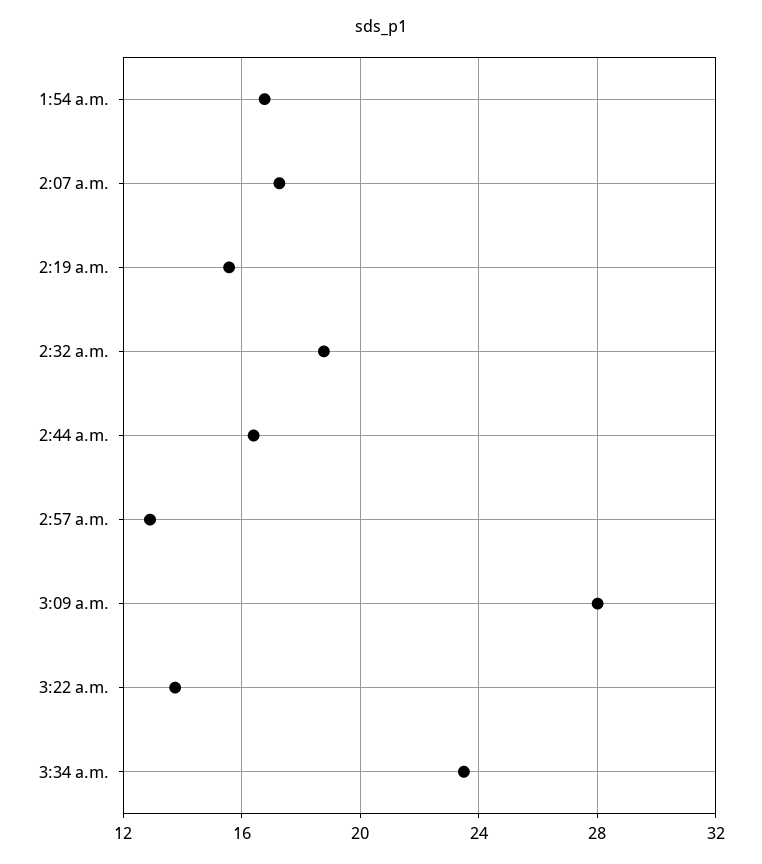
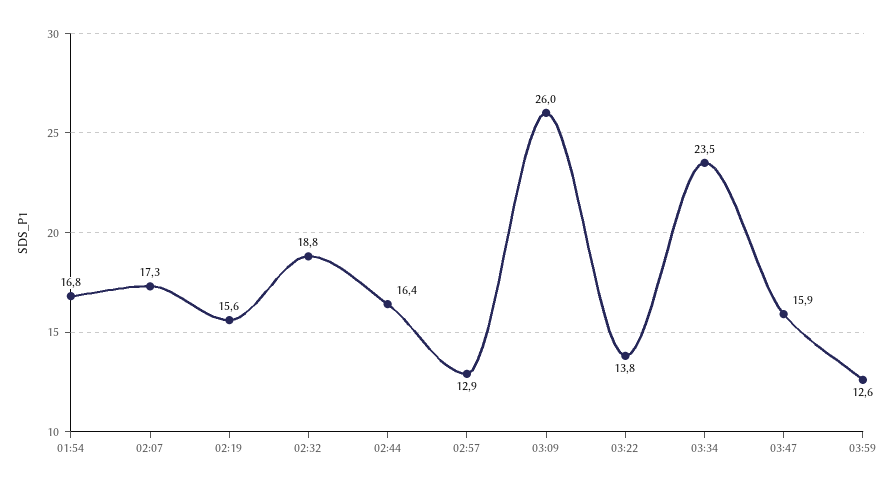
3:09 a.m.: 28 -> 26
03:47: none -> 15.9
03:59: none -> 12.6

